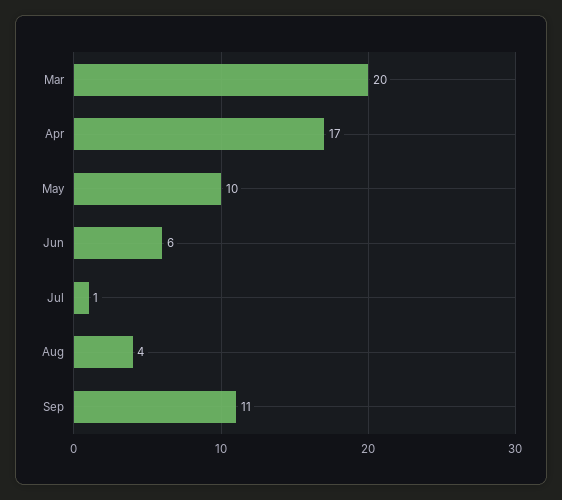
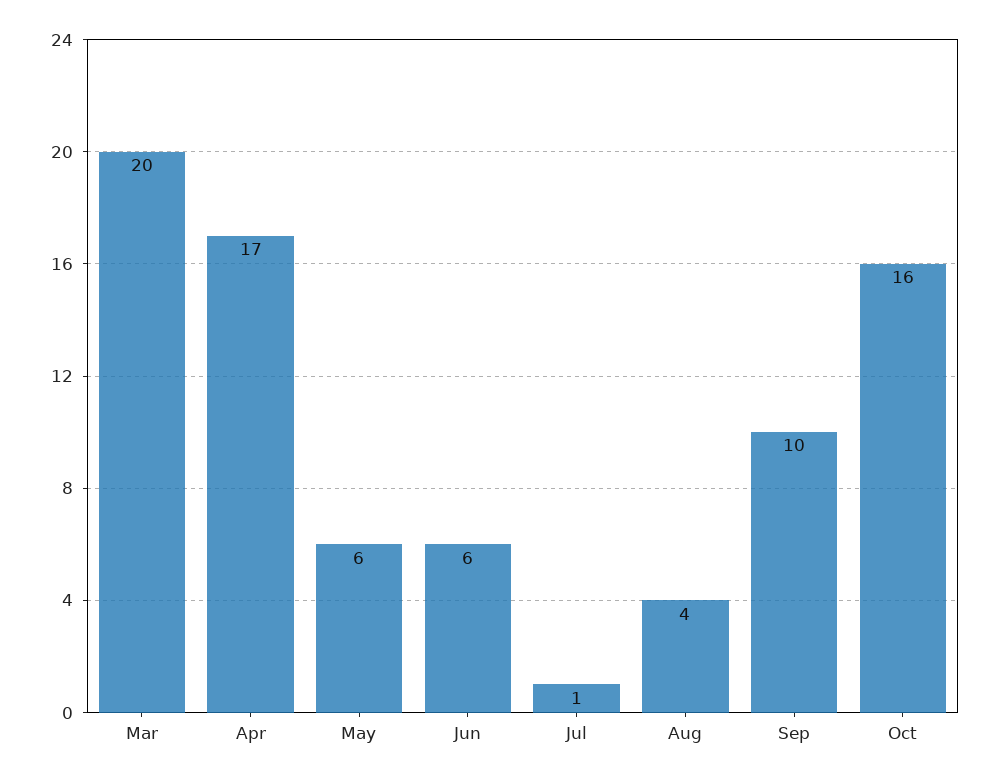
May: 10 -> 6
Sep: 11 -> 10
Oct: none -> 16

